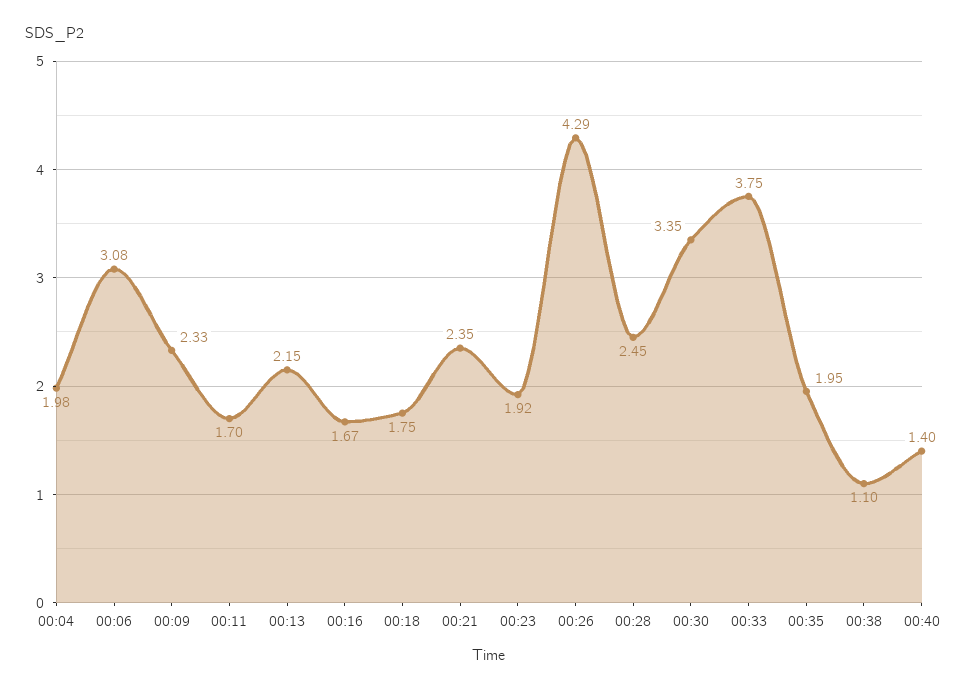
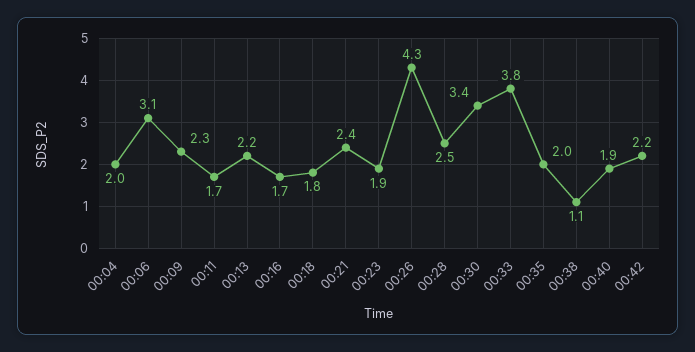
00:40: 1.4 -> 1.9
00:42: none -> 2.2

